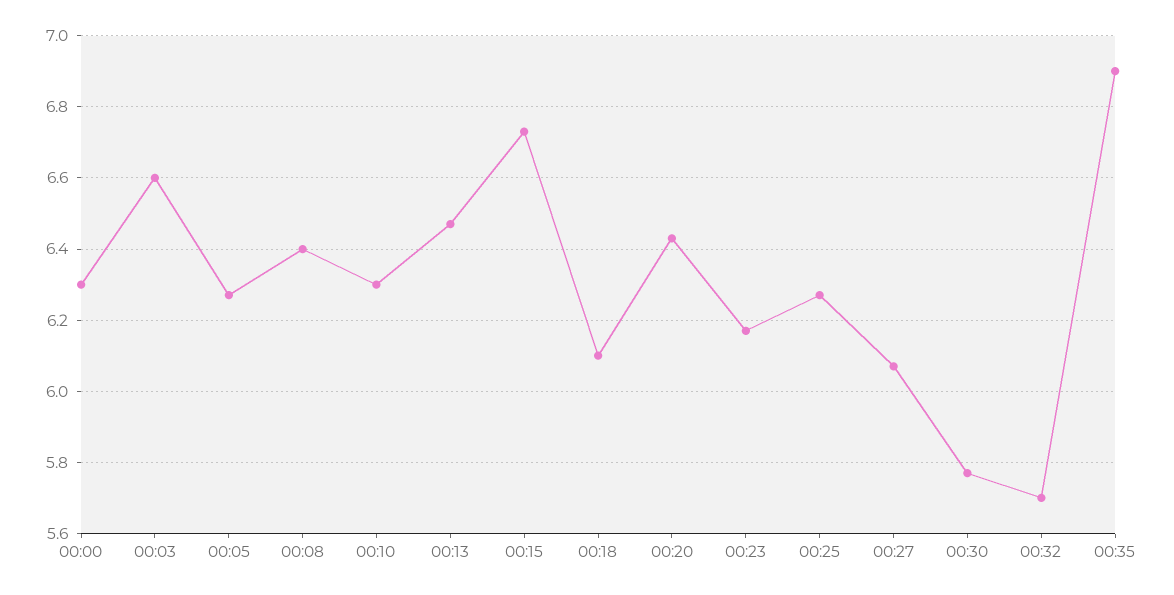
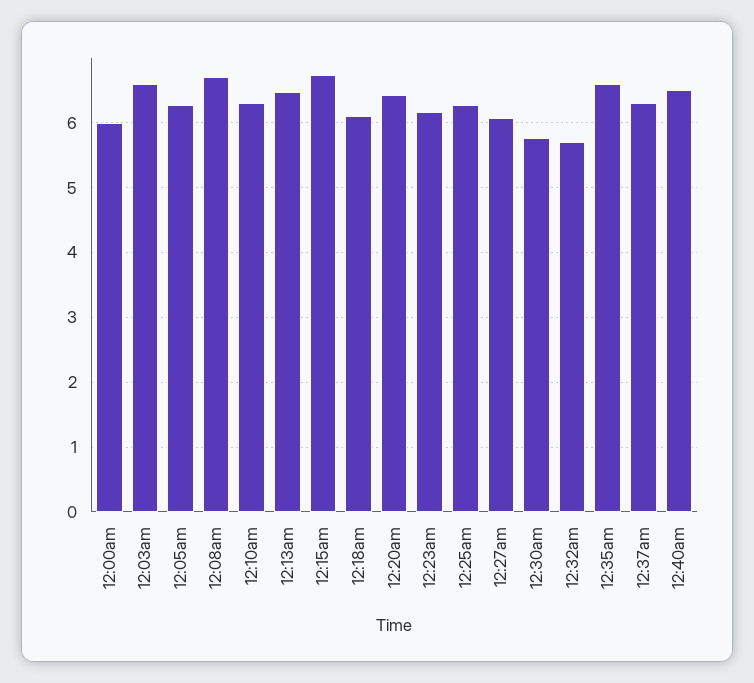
00:00: 6.3 -> 6
00:08: 6.4 -> 6.7
00:35: 6.9 -> 6.6
12:37am: none -> 6.3
12:40am: none -> 6.5

